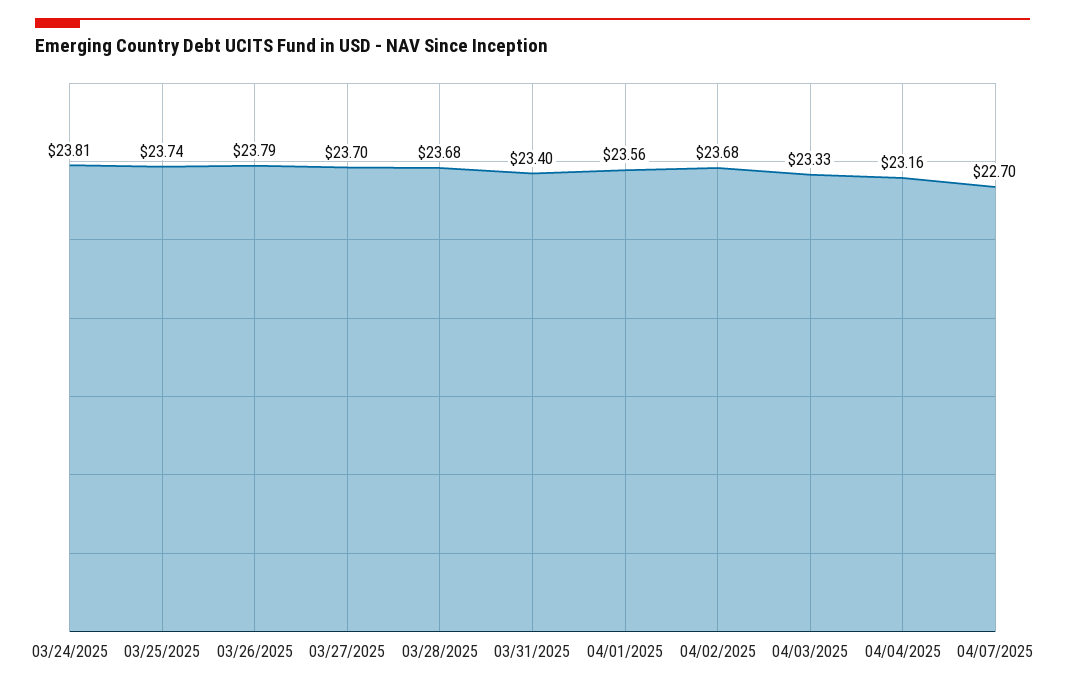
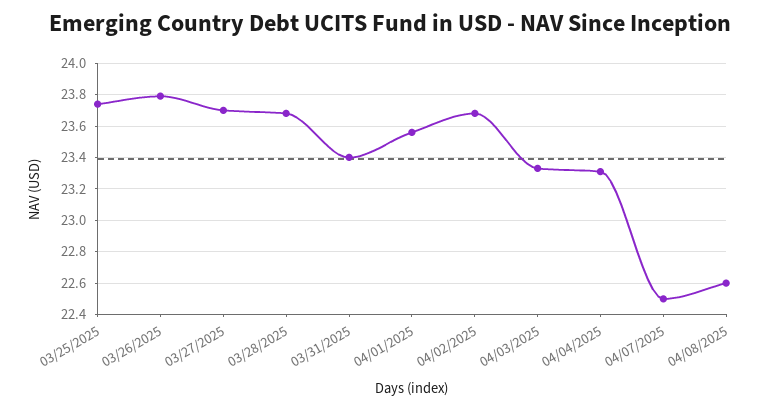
03/24/2025: 23.81 -> none
04/04/2025: 23.16 -> 23.3
04/07/2025: 22.7 -> 22.5
04/08/2025: none -> 22.6

